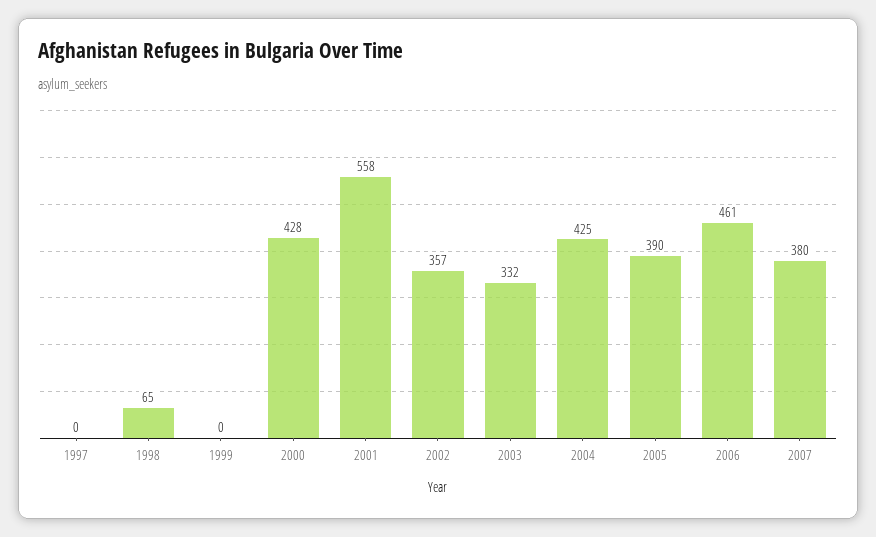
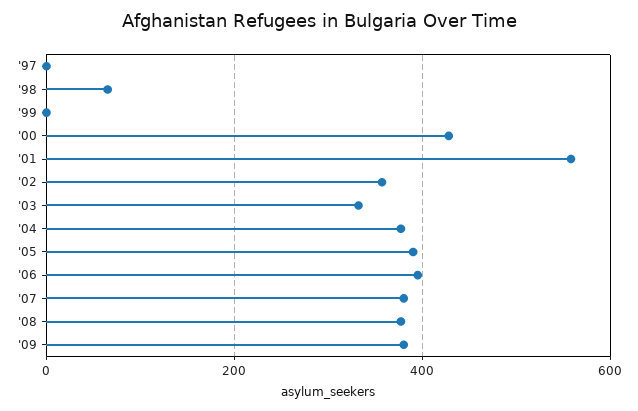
2004: 425 -> 380
2006: 461 -> 400
'08: none -> 380
'09: none -> 380

